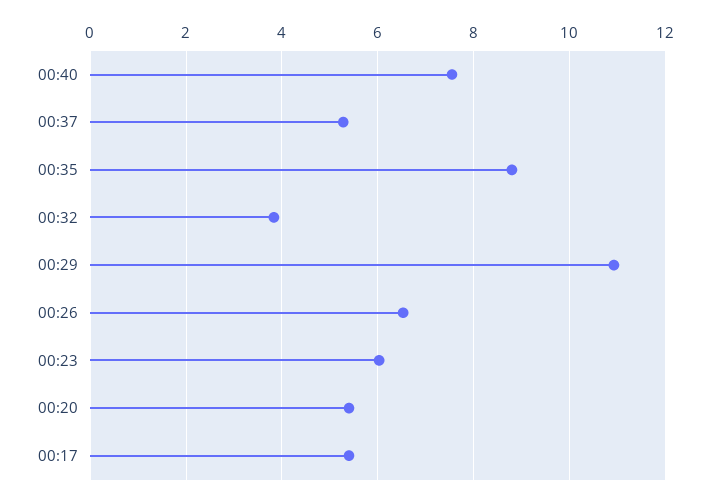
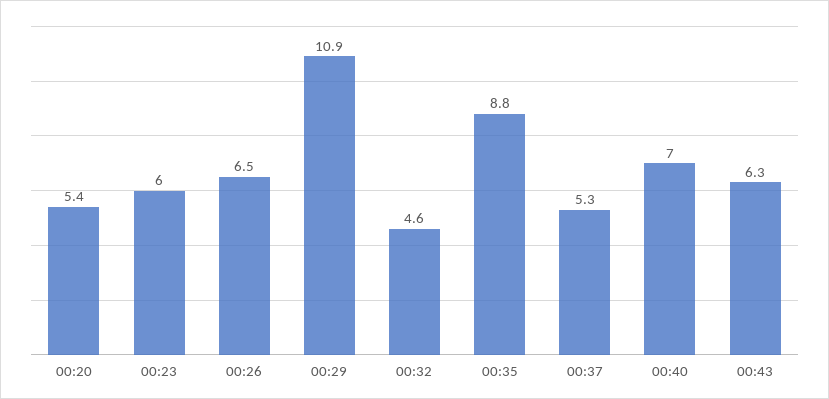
00:40: 7.6 -> 7
00:32: 3.8 -> 4.6
00:17: 5.4 -> none
00:43: none -> 6.3

